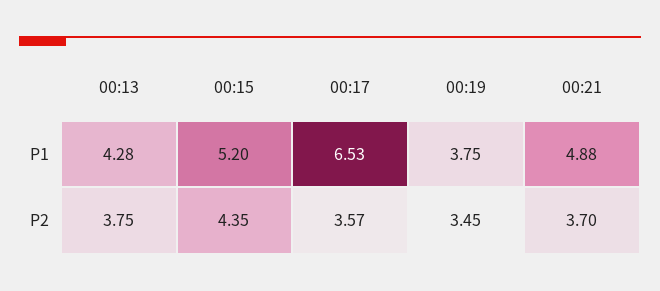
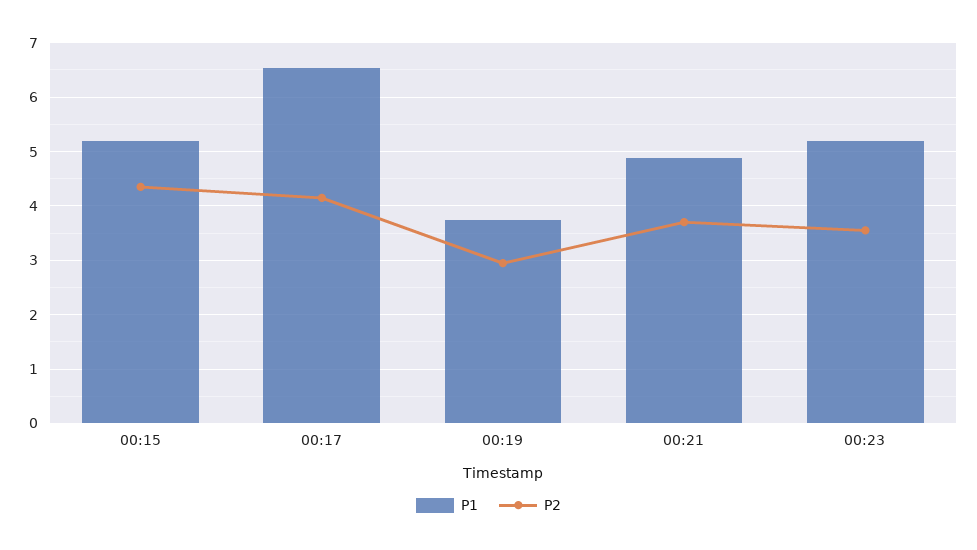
P1, 00:13: 4.28 -> none
P2, 00:13: 3.75 -> none
P2, 00:17: 3.57 -> 4.2
P2, 00:19: 3.45 -> 3
P1, 00:23: none -> 5.2
P2, 00:23: none -> 3.6

